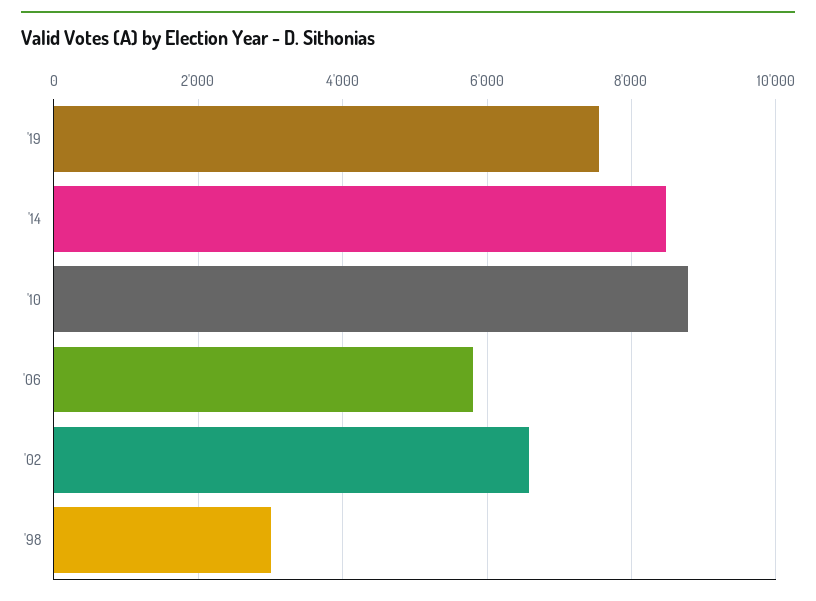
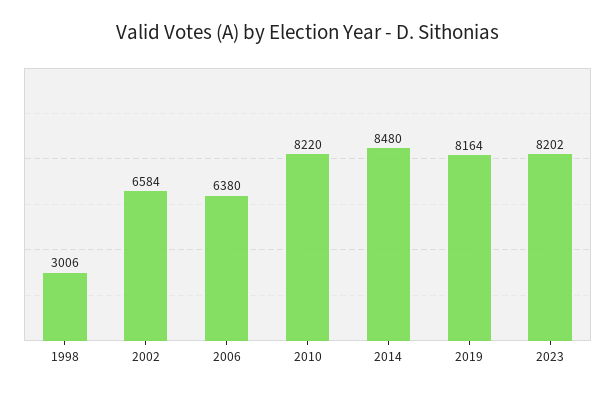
'19: 7600 -> 8164
'10: 8800 -> 8220
'06: 5800 -> 6380
2023: none -> 8202

